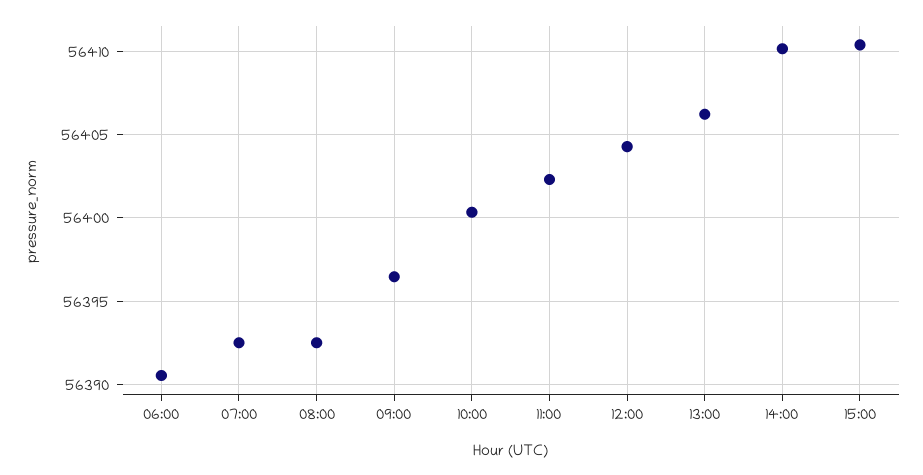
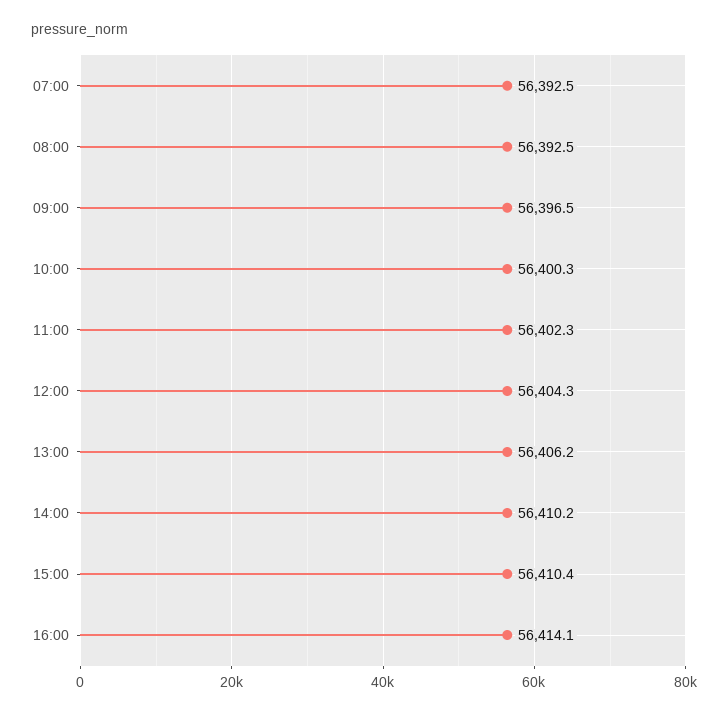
06:00: 56390.5 -> none
16:00: none -> 56414.1

